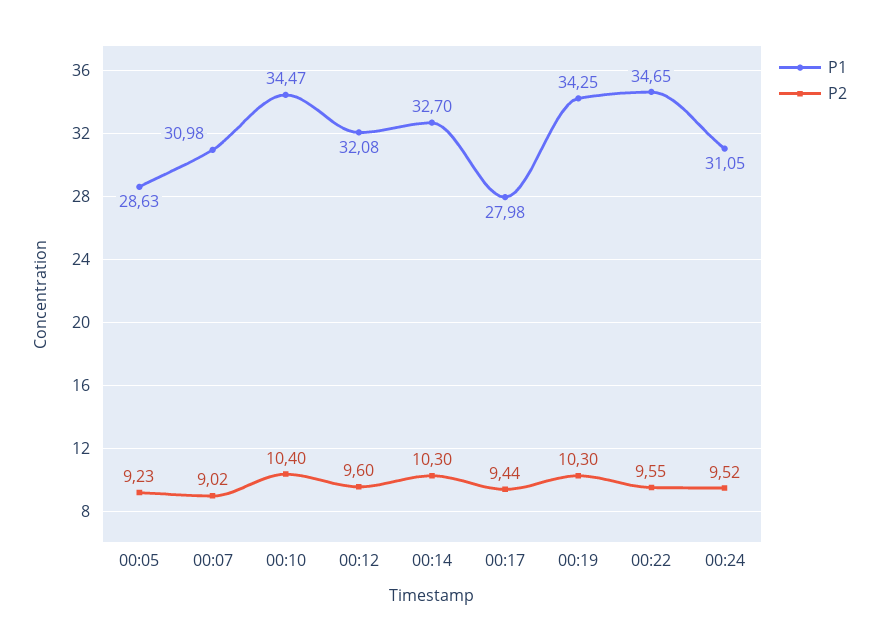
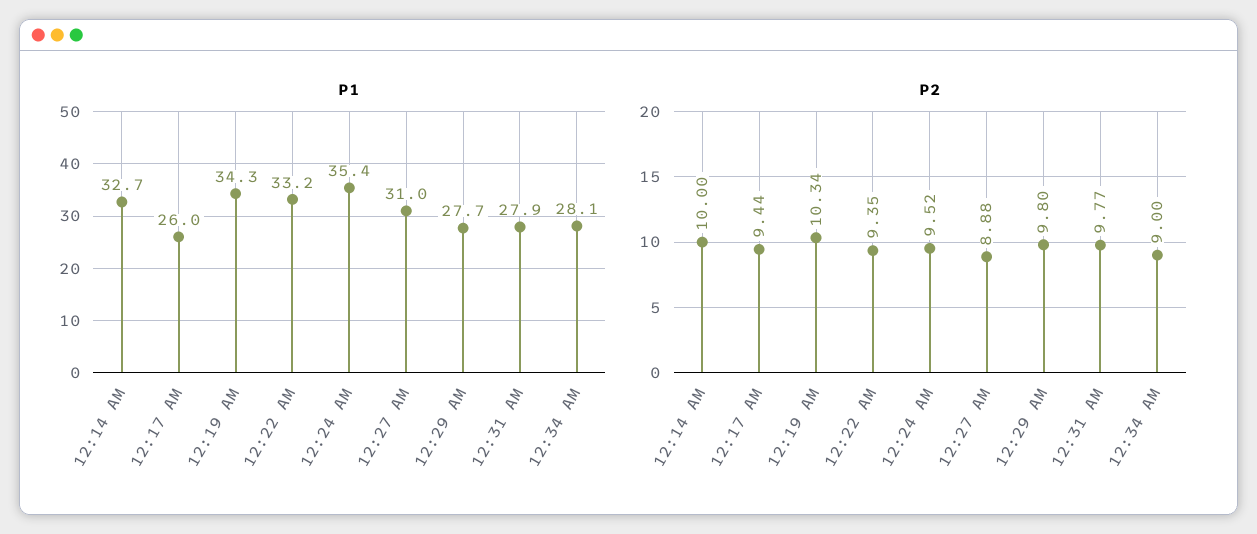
P1, 00:05: 28.63 -> none
P2, 00:05: 9.23 -> none
P1, 00:07: 30.98 -> none
P2, 00:07: 9.02 -> none
P1, 00:10: 34.47 -> none
P2, 00:10: 10.4 -> none
P1, 00:12: 32.08 -> none
P2, 00:12: 9.6 -> none
P2, 00:14: 10.3 -> 10
P1, 00:17: 27.98 -> 26
P2, 00:19: 10.3 -> 10.34
P1, 00:22: 34.65 -> 33.2
P2, 00:22: 9.55 -> 9.35
P1, 00:24: 31.05 -> 35.4
P1, 12:27 AM: none -> 31
P1, 12:29 AM: none -> 27.7
P1, 12:31 AM: none -> 27.9
P1, 12:34 AM: none -> 28.1
P2, 12:27 AM: none -> 8.88
P2, 12:29 AM: none -> 9.8
P2, 12:31 AM: none -> 9.77
P2, 12:34 AM: none -> 9

